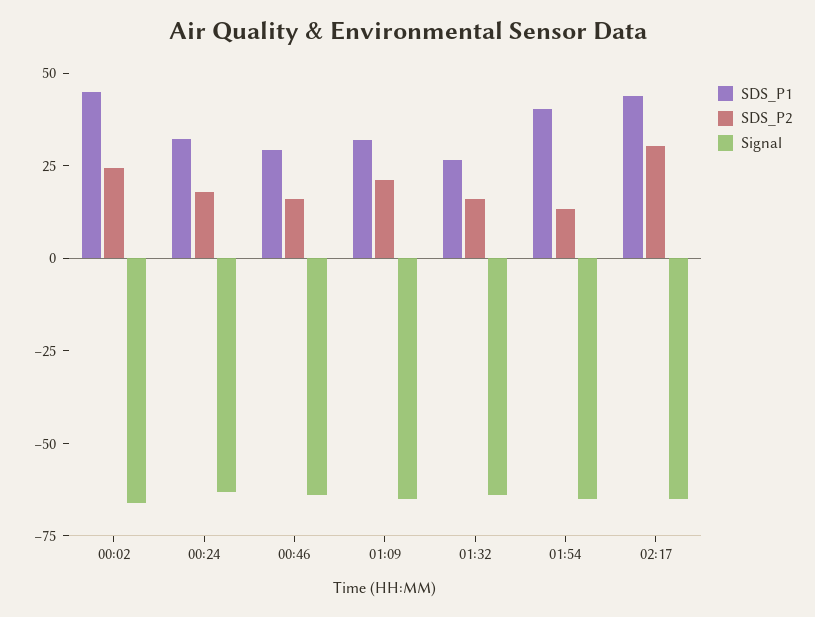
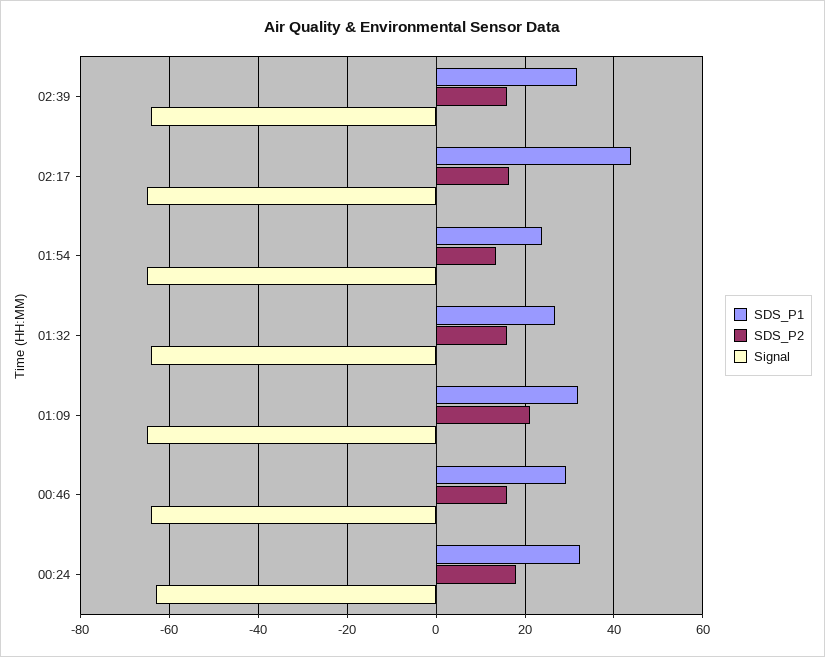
SDS_P1, 00:02: 45 -> none
SDS_P2, 00:02: 25 -> none
Signal, 00:02: -65 -> none
SDS_P1, 01:54: 40 -> 24
SDS_P2, 02:17: 30 -> 16
SDS_P1, 02:39: none -> 32
SDS_P2, 02:39: none -> 16
Signal, 02:39: none -> -64

